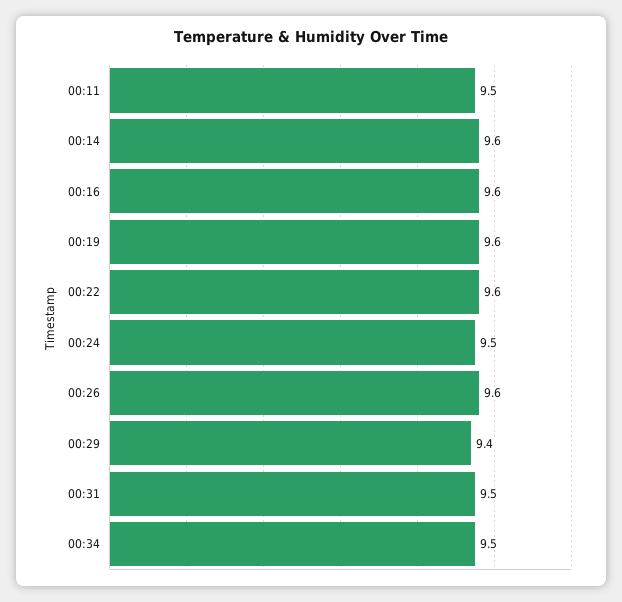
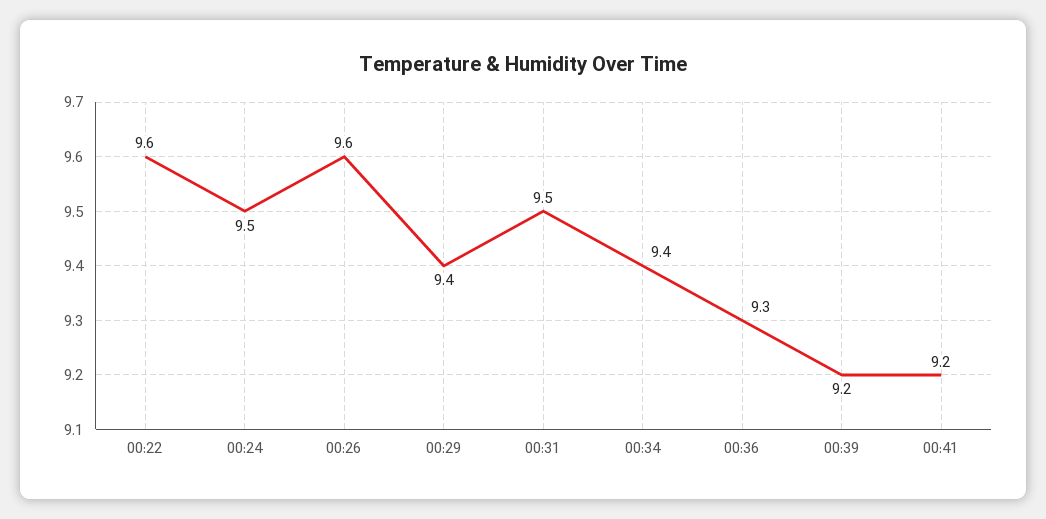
00:11: 9.5 -> none
00:14: 9.6 -> none
00:16: 9.6 -> none
00:19: 9.6 -> none
00:34: 9.5 -> 9.4
00:36: none -> 9.3
00:39: none -> 9.2
00:41: none -> 9.2

